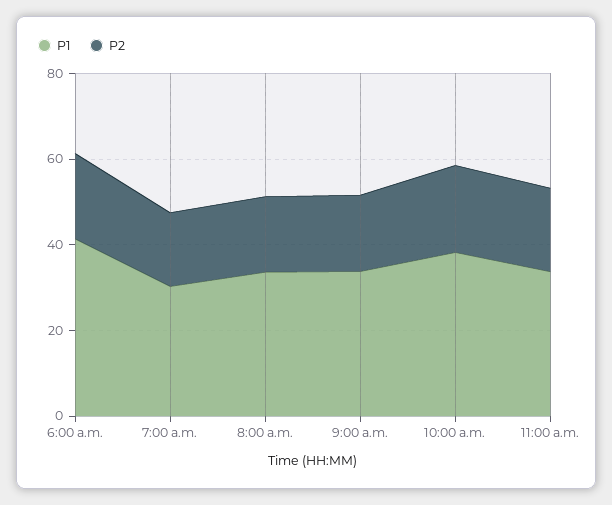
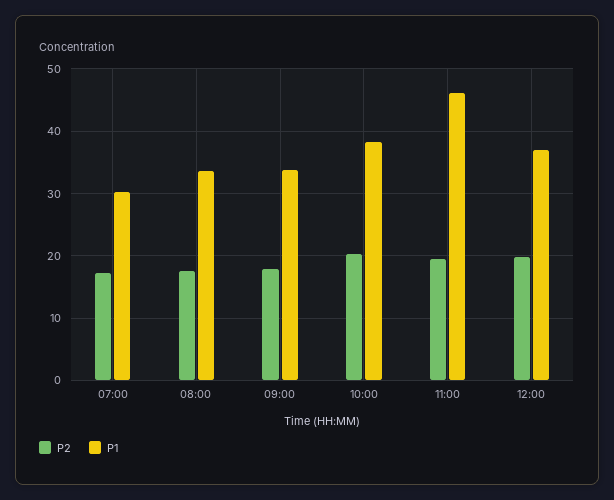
P1, 6:00 a.m.: 40 -> none
P2, 6:00 a.m.: 20 -> none
P1, 11:00 a.m.: 35 -> 46
P2, 12:00: none -> 20
P1, 12:00: none -> 37

